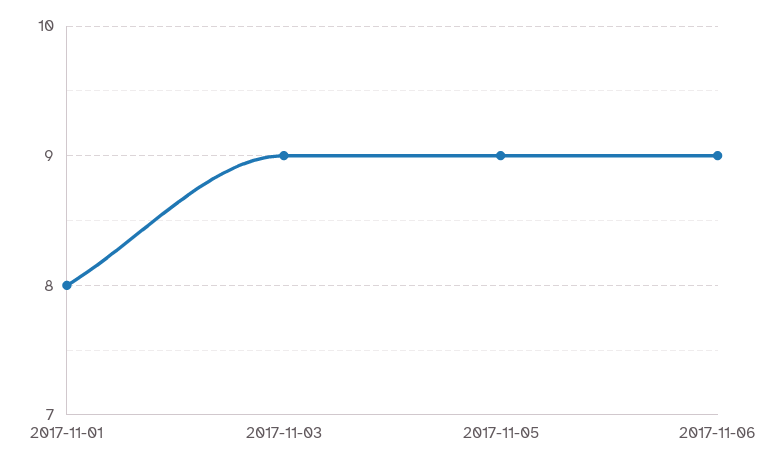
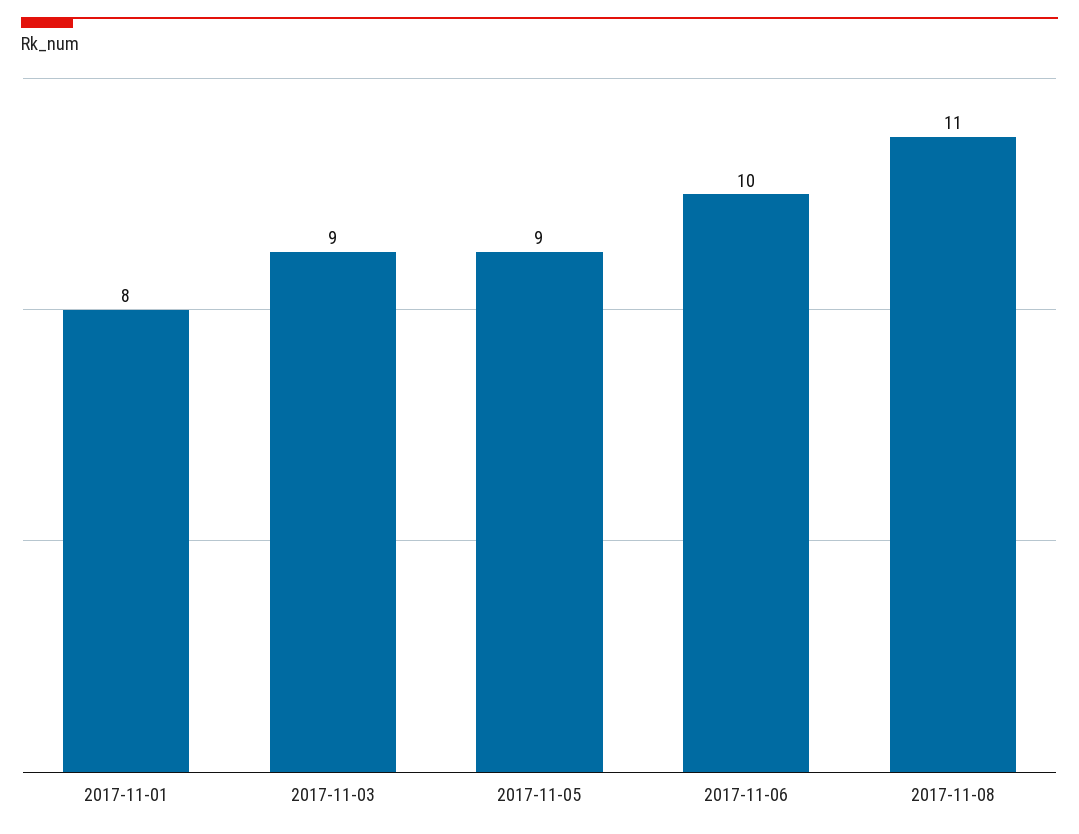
2017-11-06: 9 -> 10
2017-11-08: none -> 11

